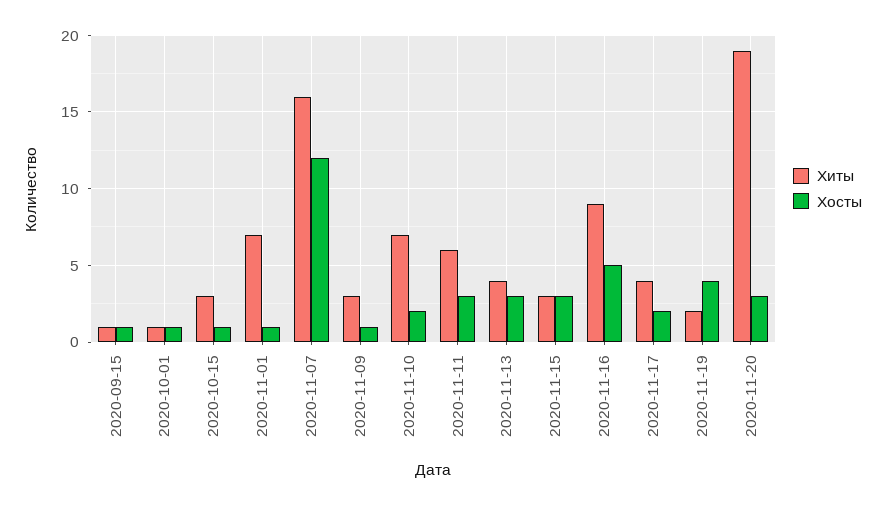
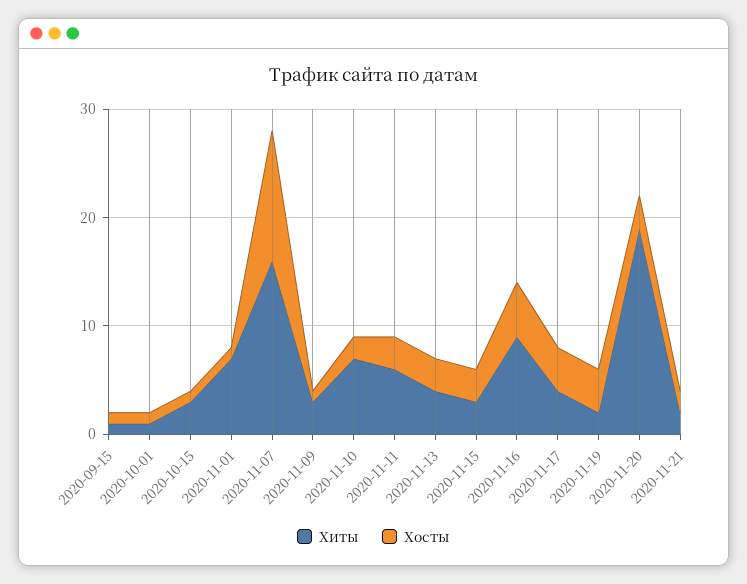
Хосты, 2020-11-17: 2 -> 4
Хиты, 2020-11-21: none -> 2
Хосты, 2020-11-21: none -> 2

